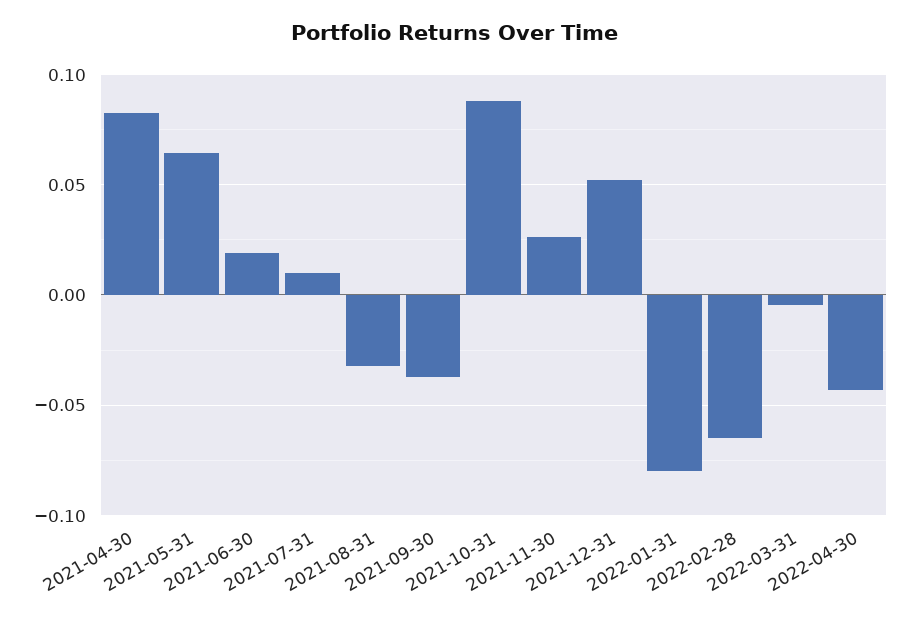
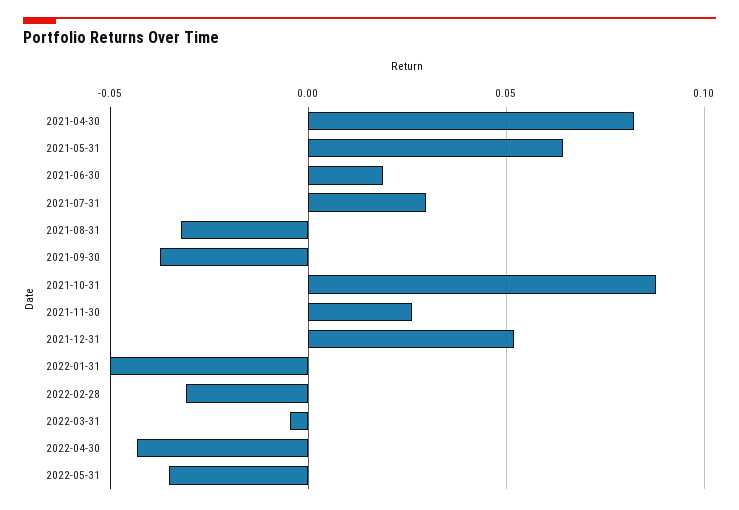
2021-07-31: 0.01 -> 0.03
2022-01-31: -0.08 -> -0.05
2022-02-28: -0.065 -> -0.03
2022-05-31: none -> -0.035

